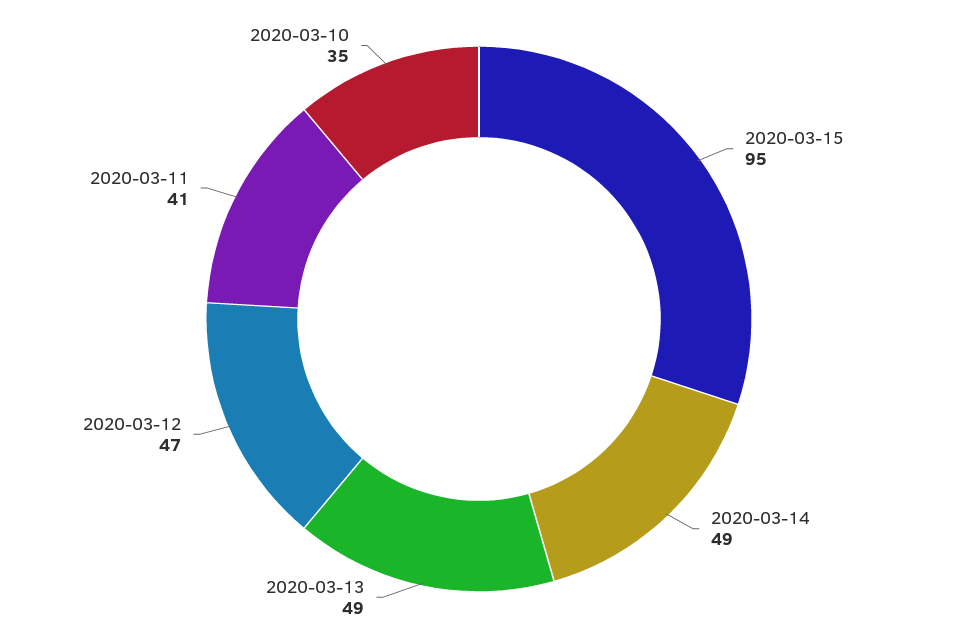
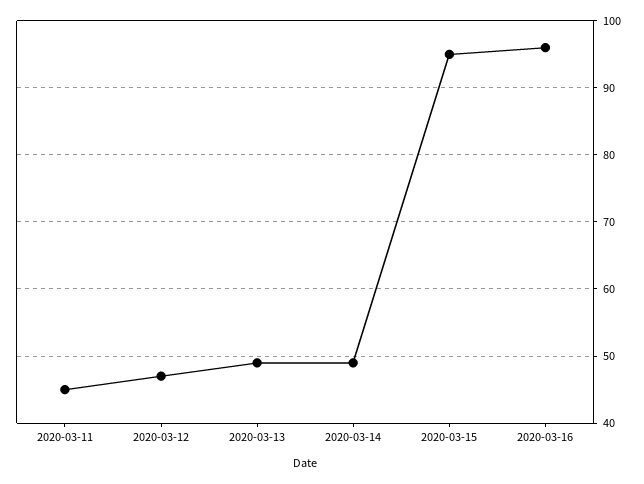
2020-03-11: 41 -> 45
2020-03-10: 35 -> none
2020-03-16: none -> 96

